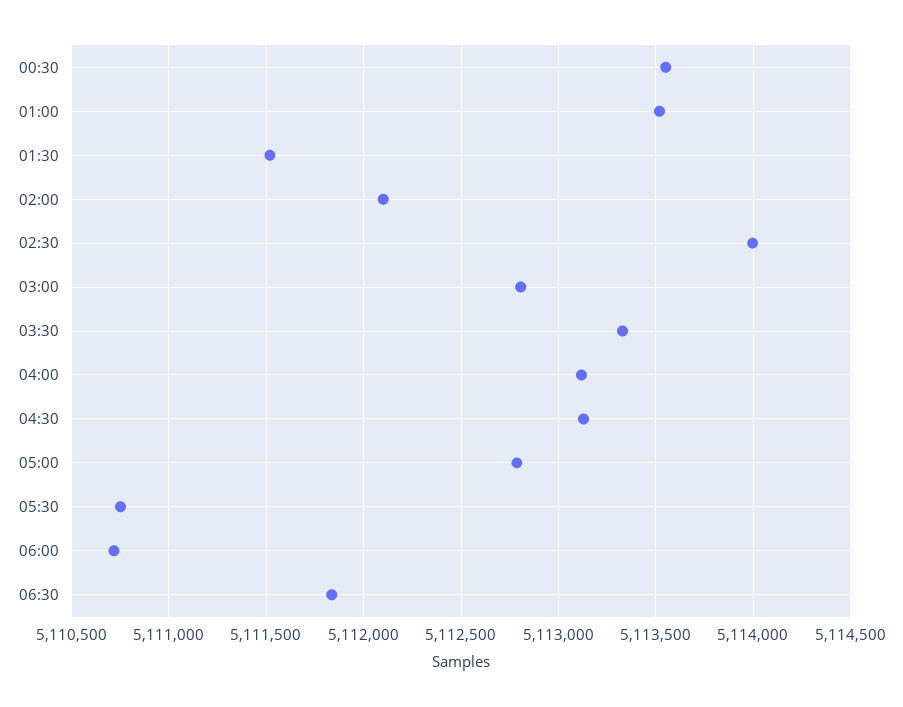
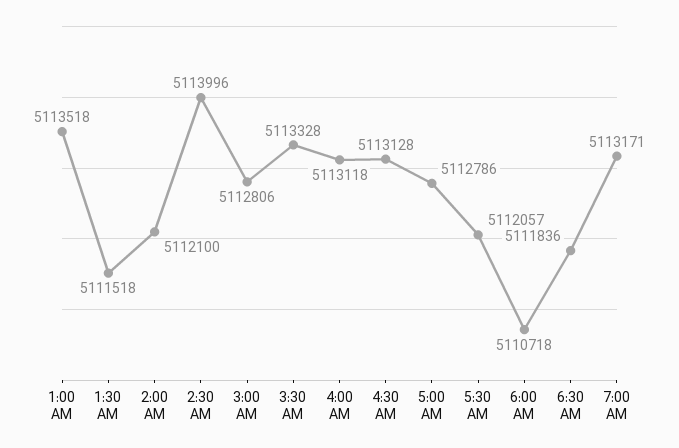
00:30: 5113550 -> none
05:30: 5110750 -> 5112057
7:00 AM: none -> 5113171

